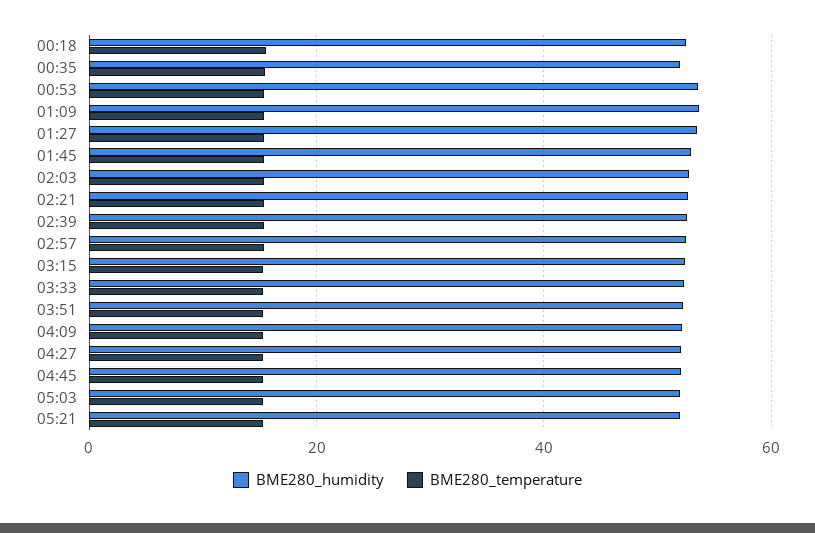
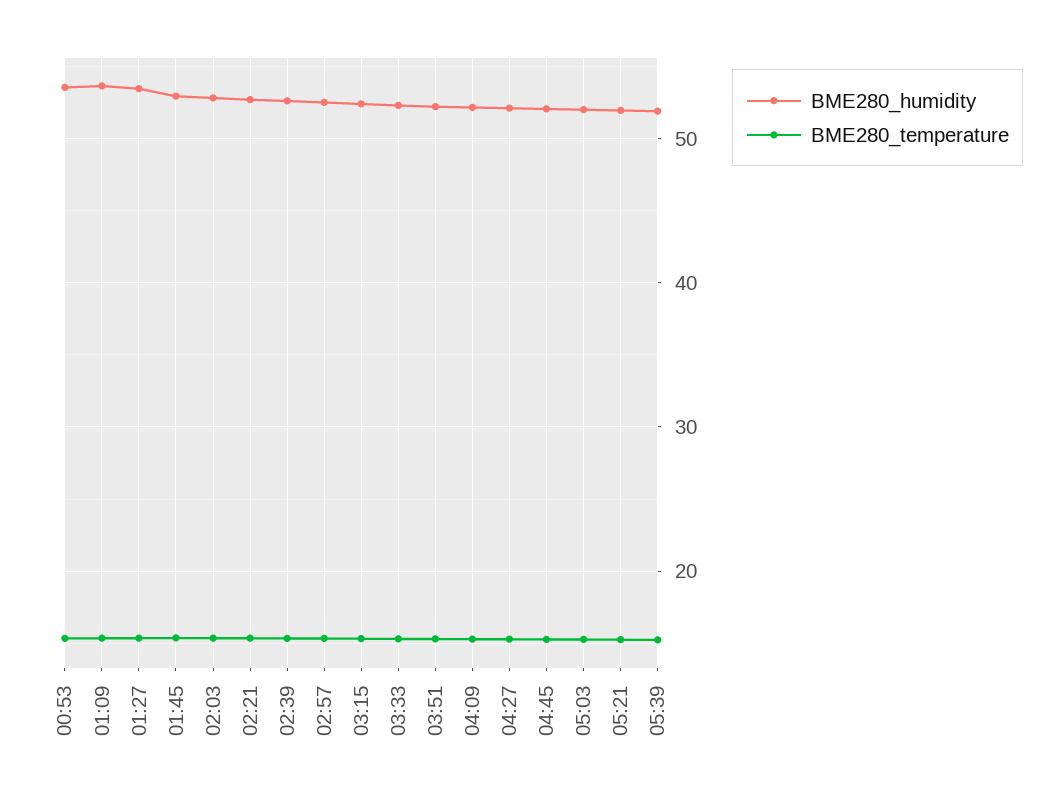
BME280_humidity, 00:18: 52 -> none
BME280_temperature, 00:18: 16 -> none
BME280_humidity, 00:35: 52 -> none
BME280_temperature, 00:35: 16 -> none
BME280_humidity, 05:39: none -> 52
BME280_temperature, 05:39: none -> 15

